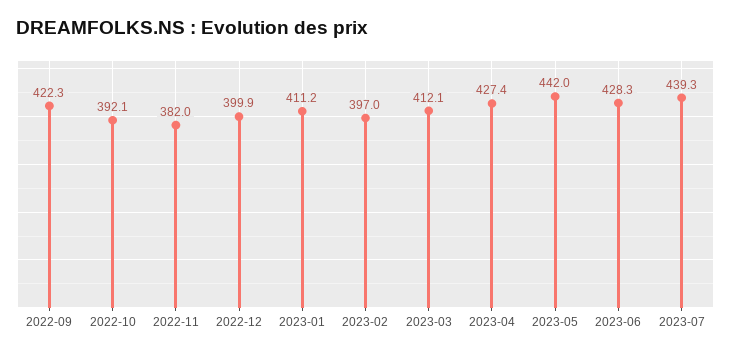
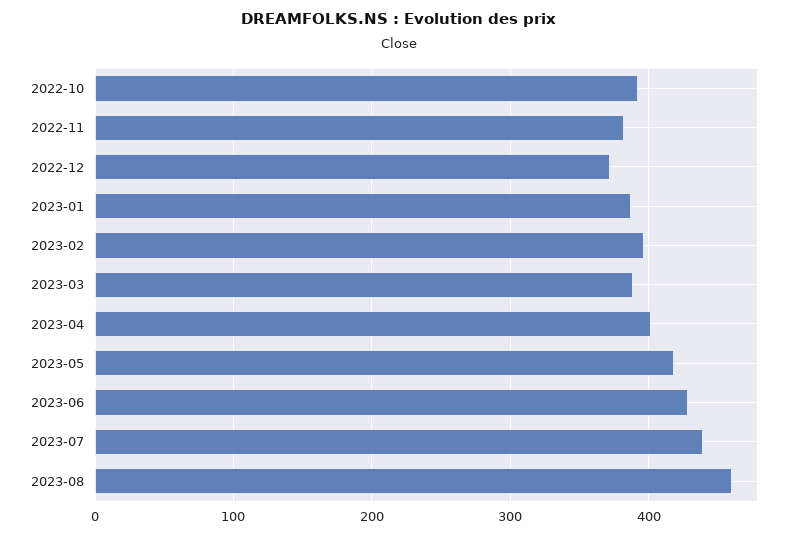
2022-09: 422.3 -> none
2022-12: 399.9 -> 370
2023-01: 411.2 -> 390
2023-03: 412.1 -> 390
2023-04: 427.4 -> 400
2023-05: 442 -> 420
2023-08: none -> 460

